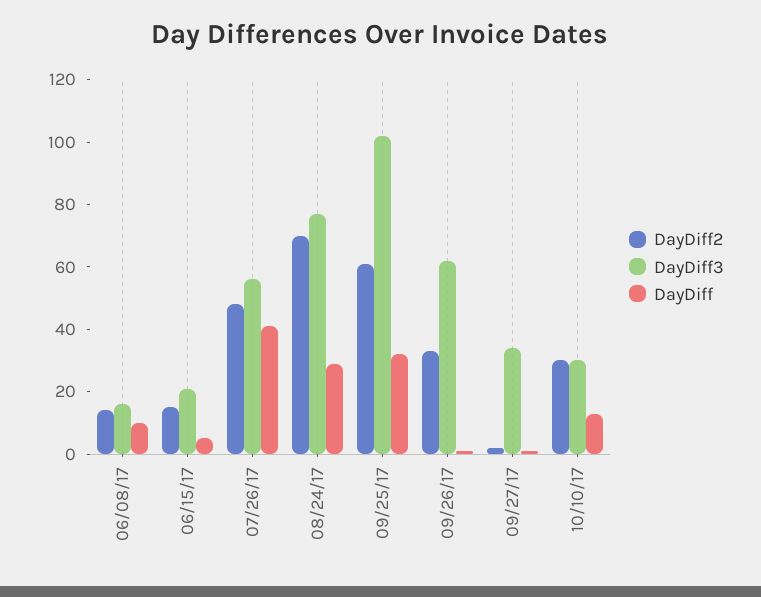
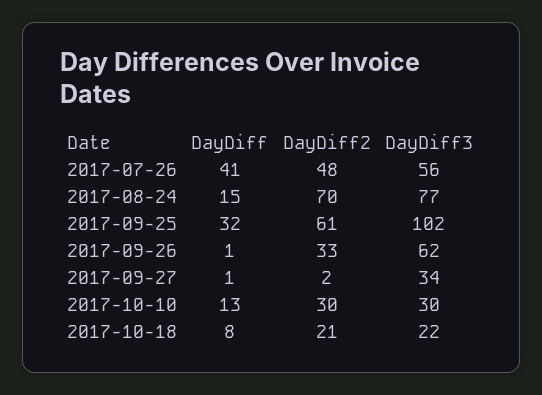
DayDiff2, 06/08/17: 15 -> none
DayDiff3, 06/08/17: 15 -> none
DayDiff, 06/08/17: 10 -> none
DayDiff2, 06/15/17: 15 -> none
DayDiff3, 06/15/17: 20 -> none
DayDiff, 06/15/17: 5 -> none
DayDiff, 08/24/17: 30 -> 15
DayDiff, 2017-10-18: none -> 8
DayDiff2, 2017-10-18: none -> 21
DayDiff3, 2017-10-18: none -> 22

